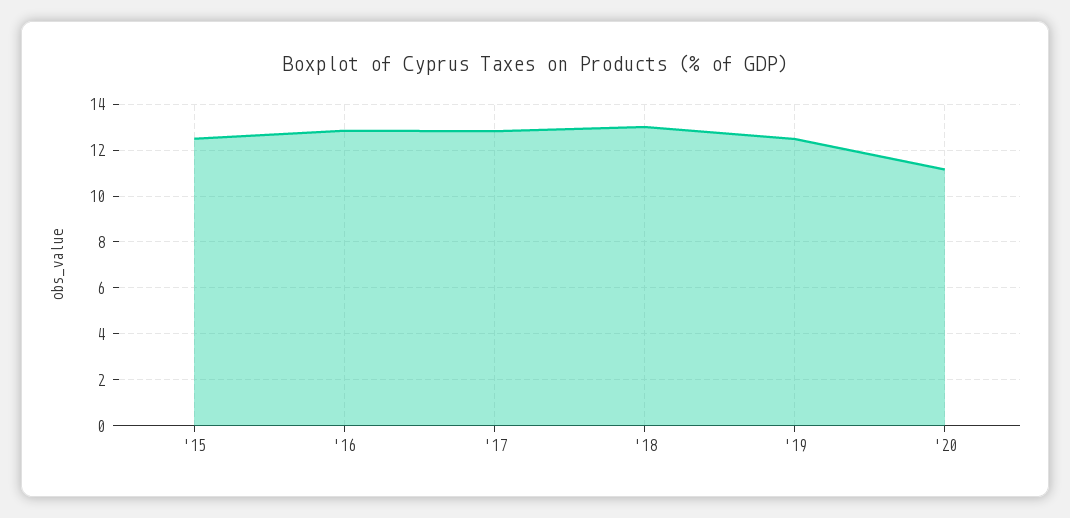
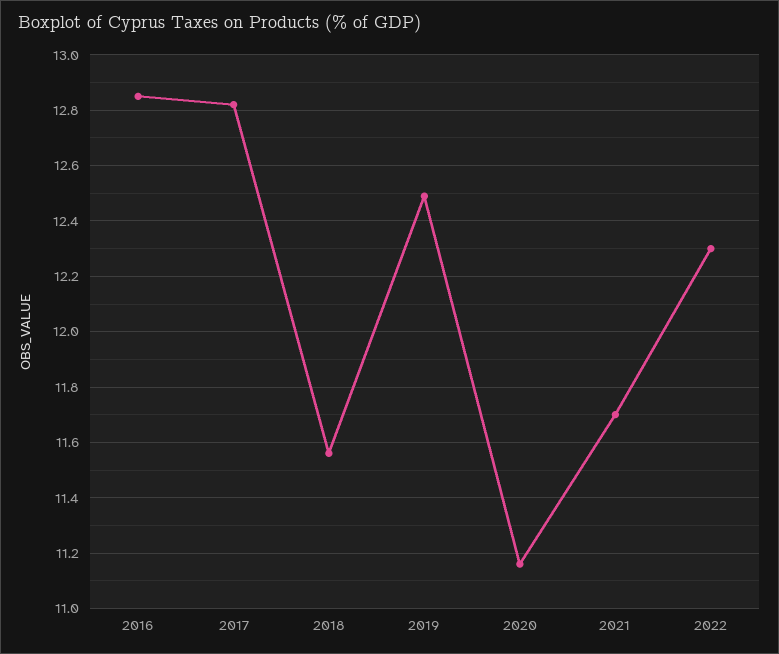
'15: 12.5 -> none
'18: 13 -> 11.55
2021: none -> 11.7
2022: none -> 12.3

